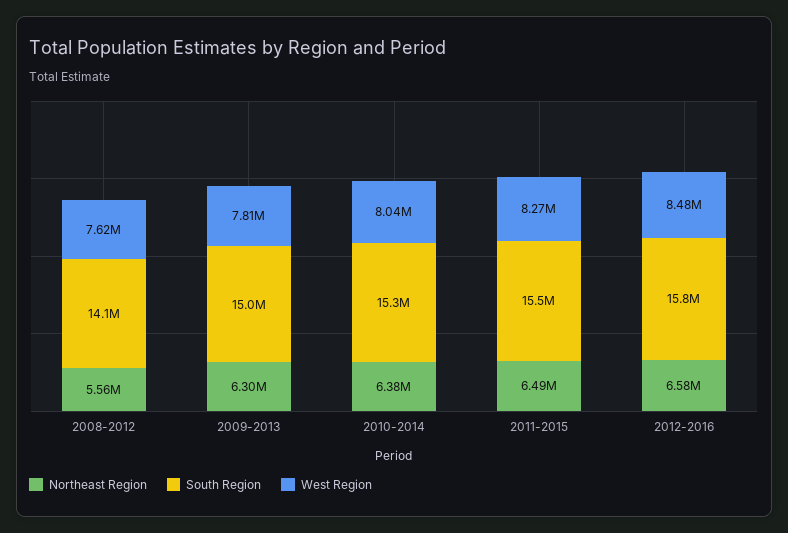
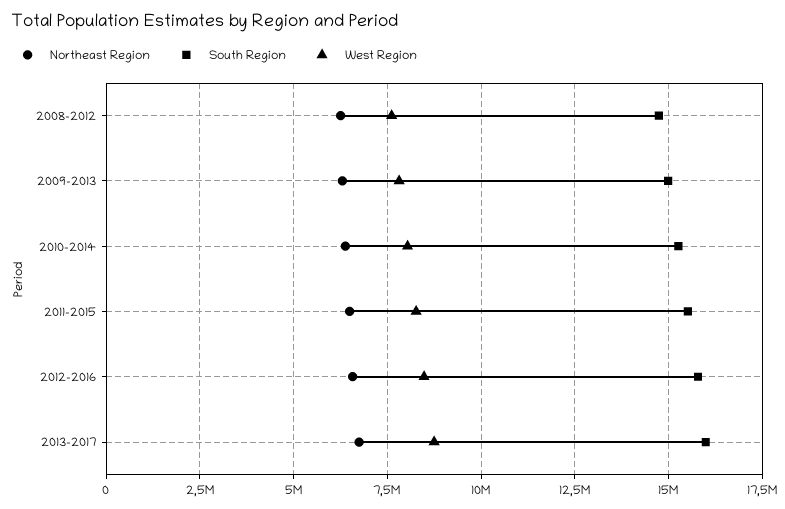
Northeast Region, 2008-2012: 5560000 -> 6250000
South Region, 2008-2012: 14100000 -> 14750000
Northeast Region, 2013-2017: none -> 6750000
South Region, 2013-2017: none -> 16000000
West Region, 2013-2017: none -> 8750000

